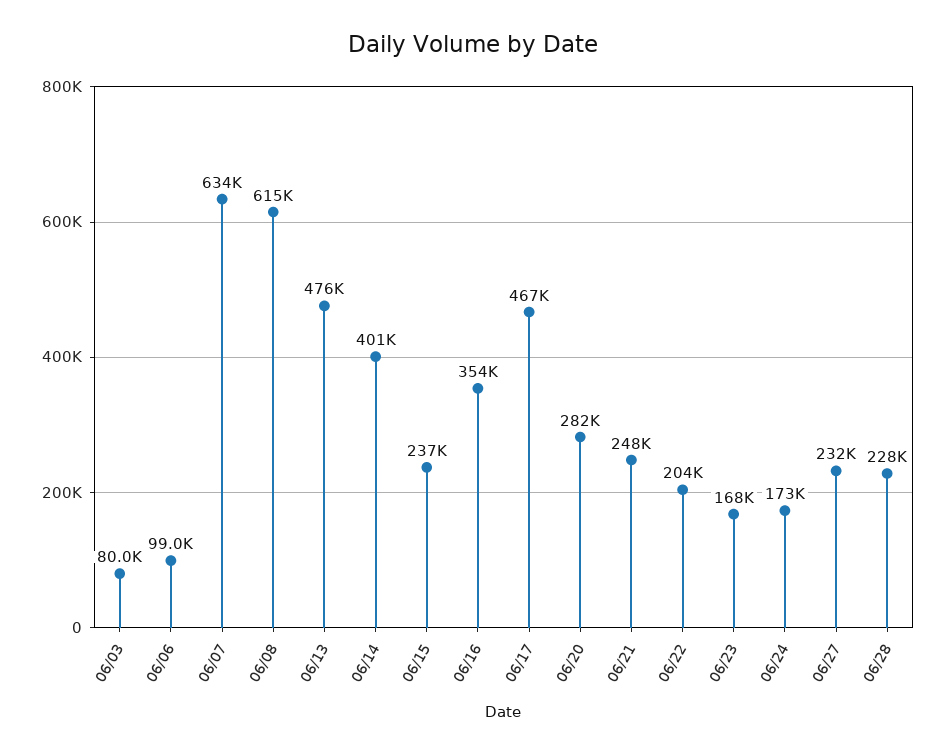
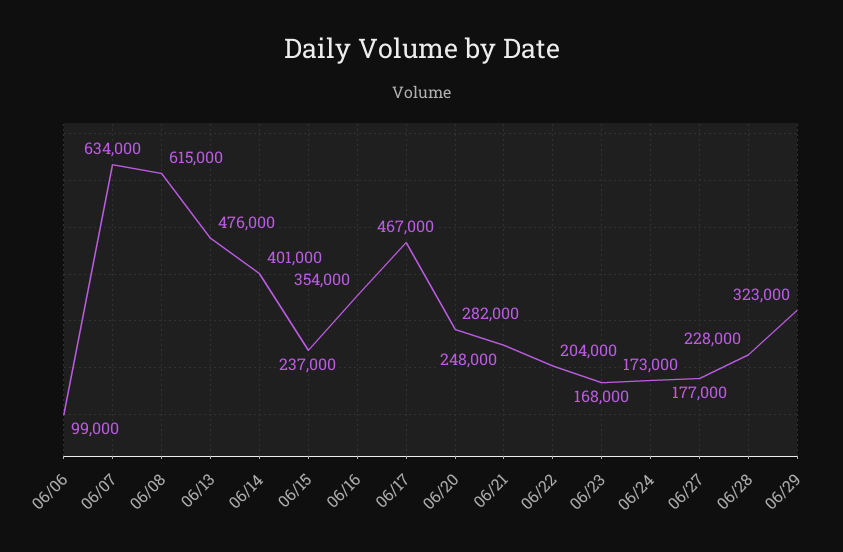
06/03: 80000 -> none
06/27: 232000 -> 177000
06/29: none -> 323000

